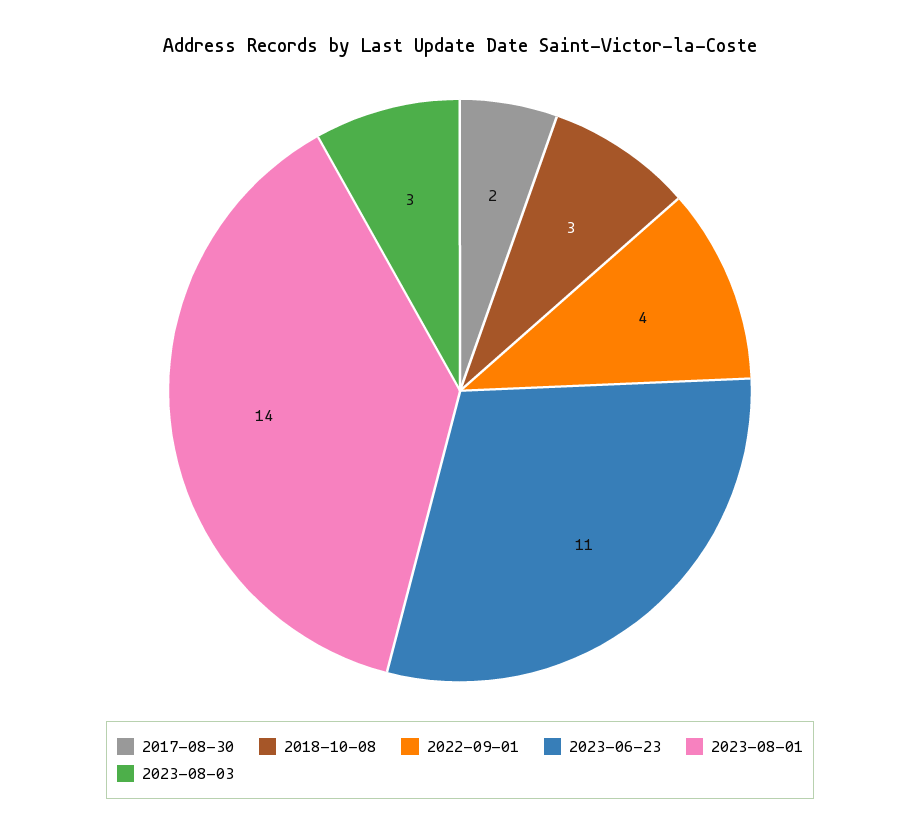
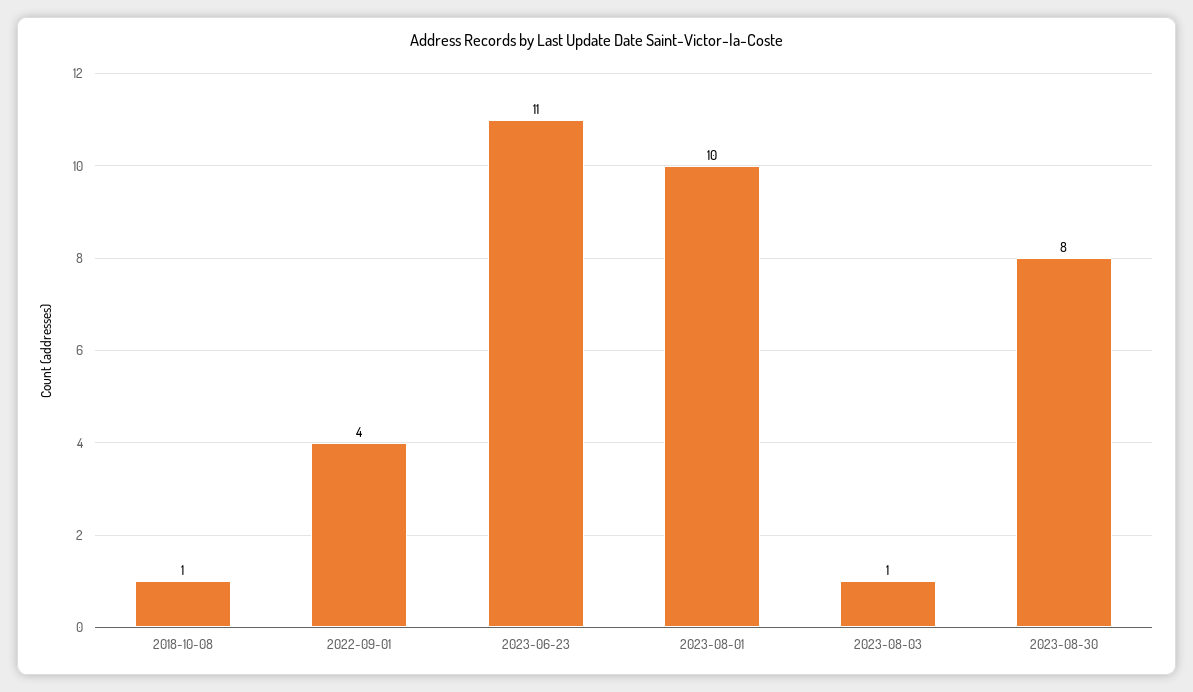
2017-08-30: 2 -> none
2018-10-08: 3 -> 1
2023-08-01: 14 -> 10
2023-08-03: 3 -> 1
2023-08-30: none -> 8

